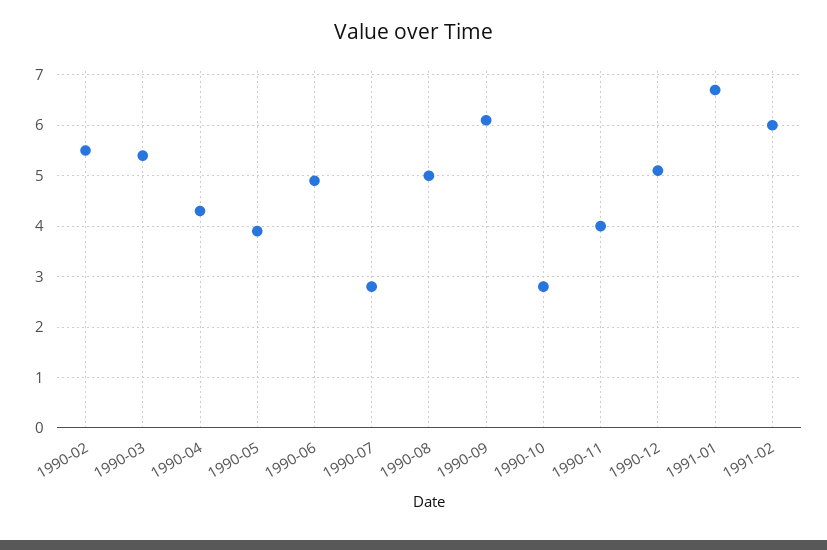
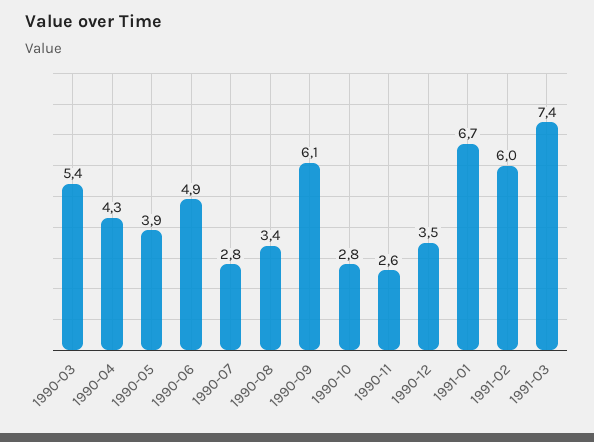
1990-02: 5.5 -> none
1990-08: 5 -> 3.4
1990-11: 4 -> 2.6
1990-12: 5 -> 3.5
1991-03: none -> 7.4

